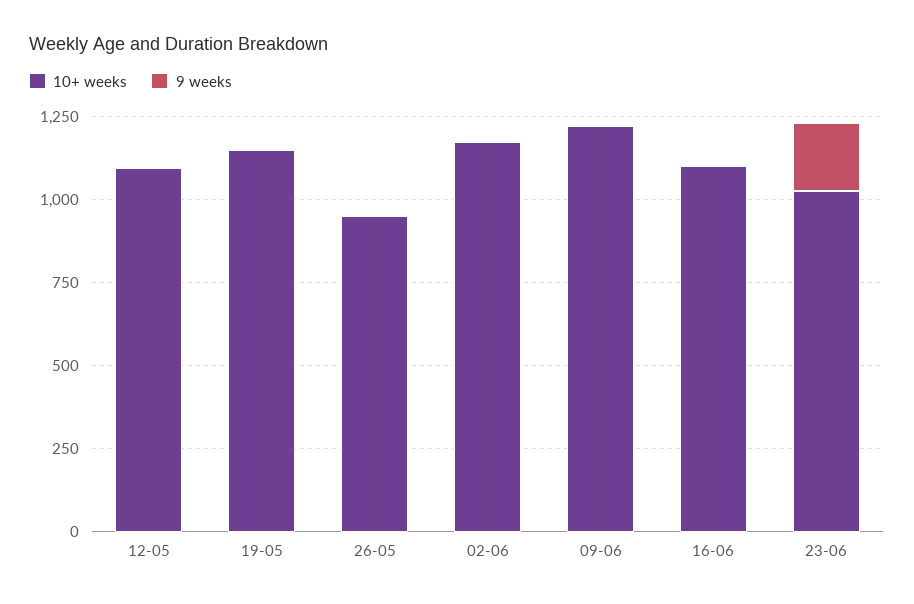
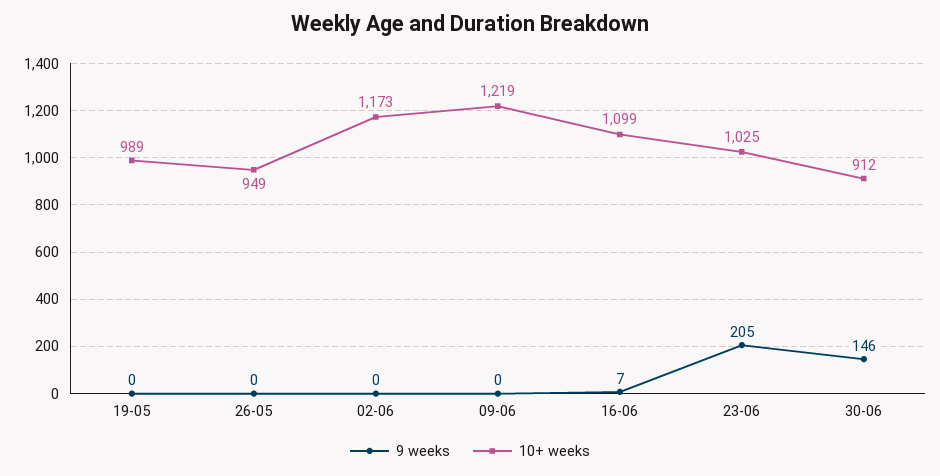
10+ weeks, 12-05: 1100 -> none
9 weeks, 12-05: 0 -> none
10+ weeks, 19-05: 1150 -> 989
9 weeks, 30-06: none -> 146
10+ weeks, 30-06: none -> 912

